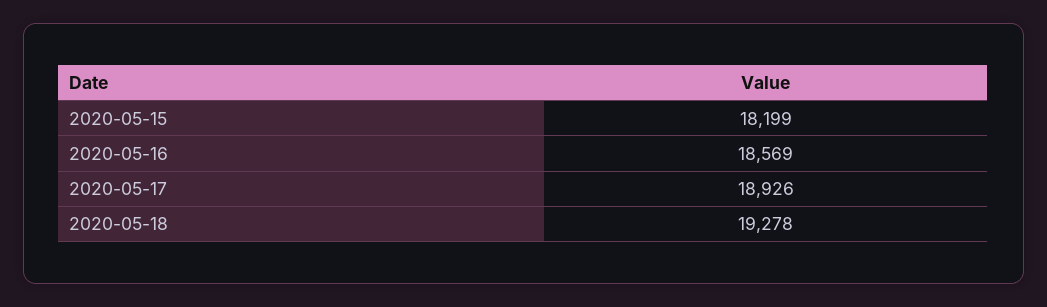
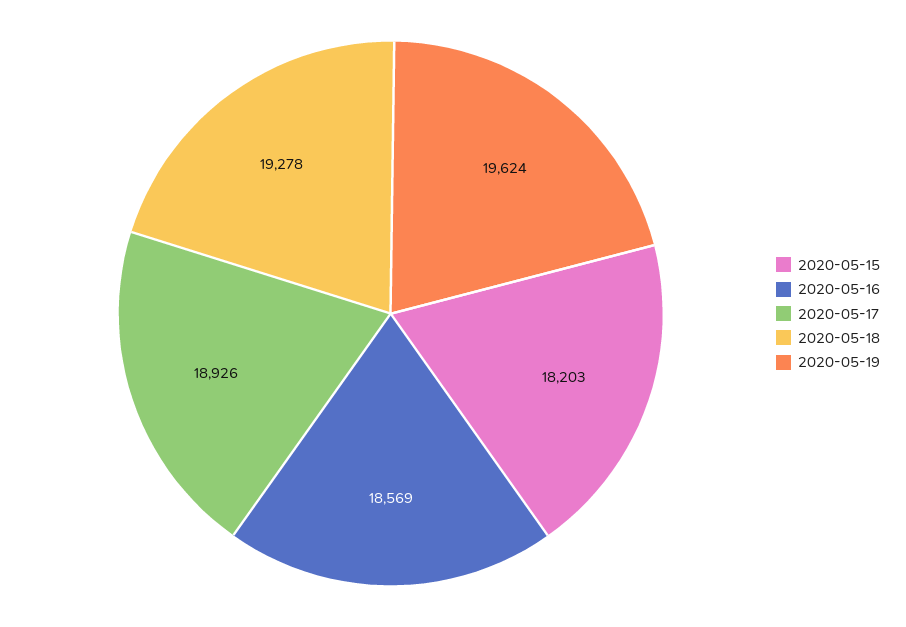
2020-05-15: 18199 -> 18203
2020-05-19: none -> 19624

